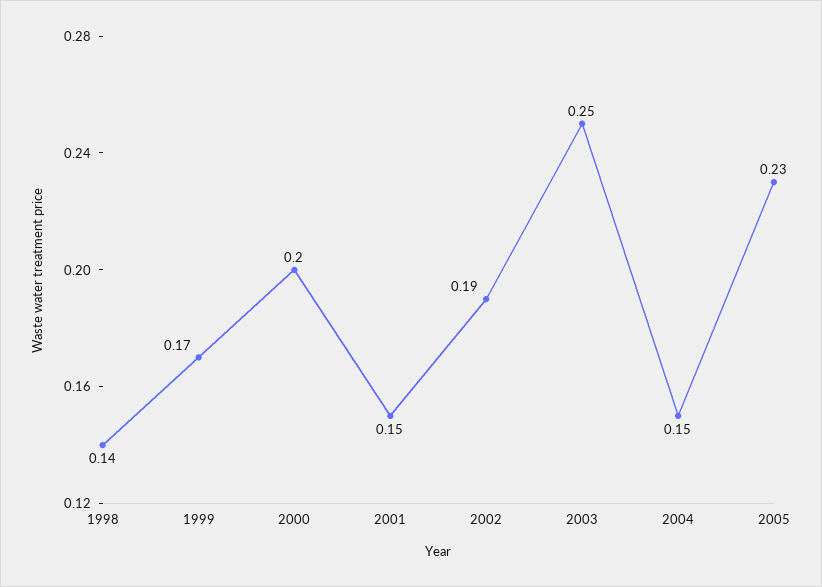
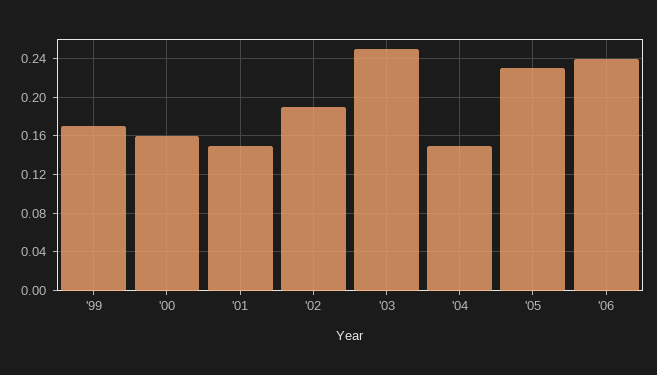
1998: 0.14 -> none
2000: 0.2 -> 0.16
'06: none -> 0.24

